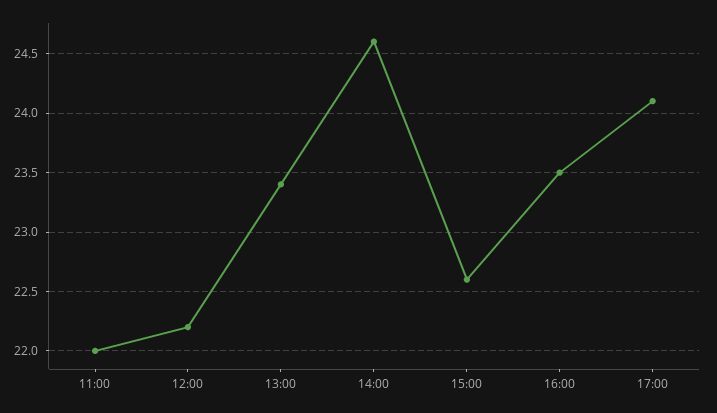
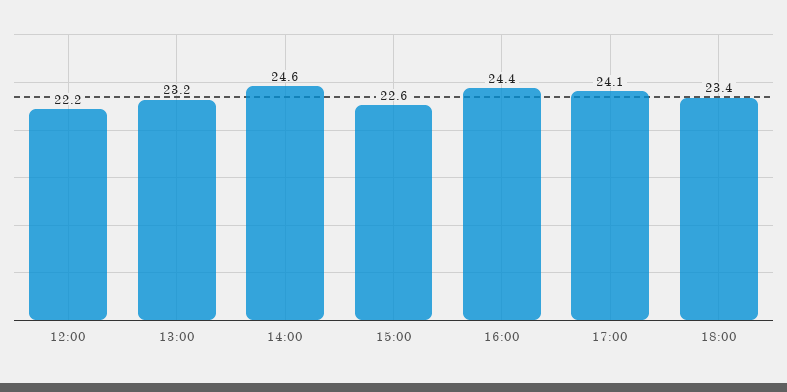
11:00: 22 -> none
13:00: 23.4 -> 23.2
16:00: 23.5 -> 24.4
18:00: none -> 23.4

